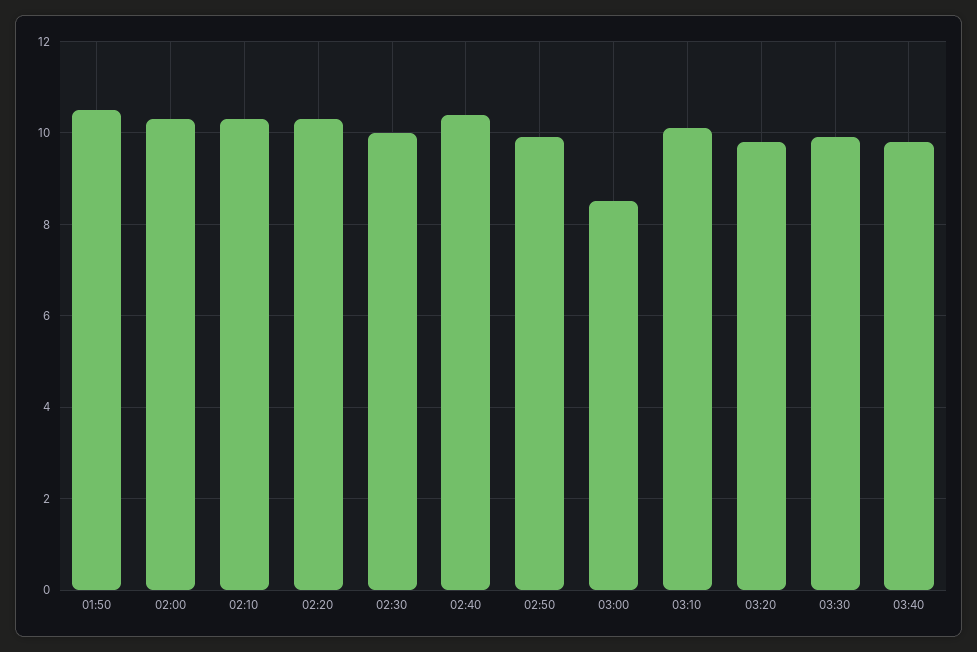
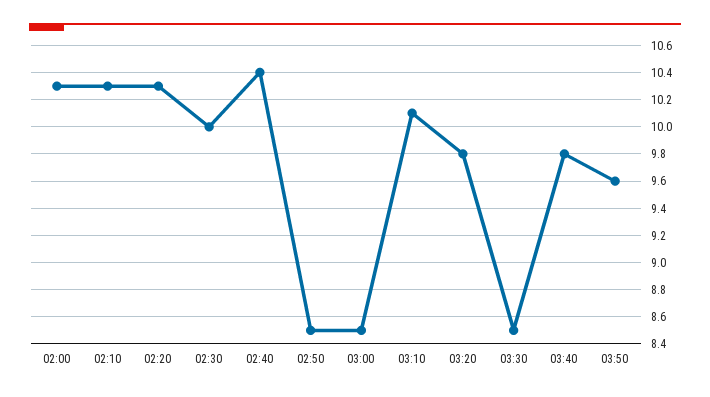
01:50: 10.5 -> none
02:50: 10 -> 8.5
03:30: 10 -> 8.5
03:50: none -> 9.6

